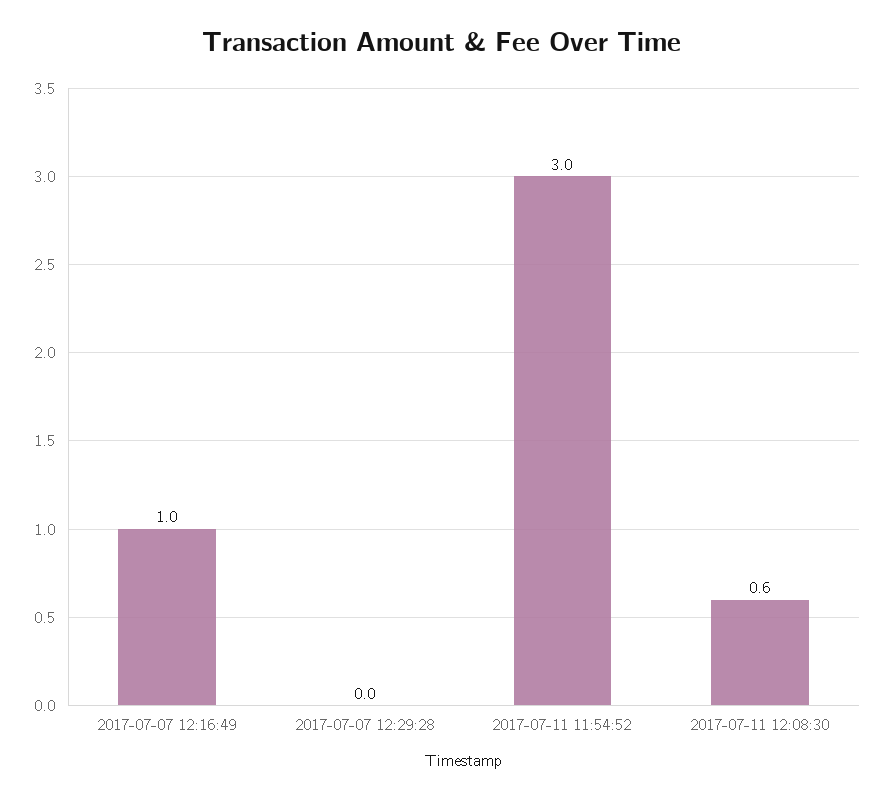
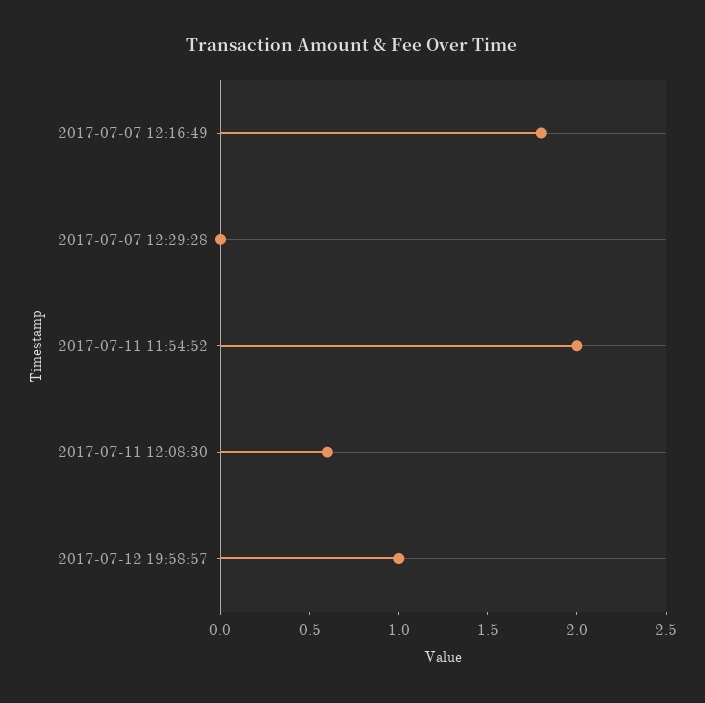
2017-07-07 12:16:49: 1 -> 1.8
2017-07-11 11:54:52: 3 -> 2
2017-07-12 19:58:57: none -> 1

